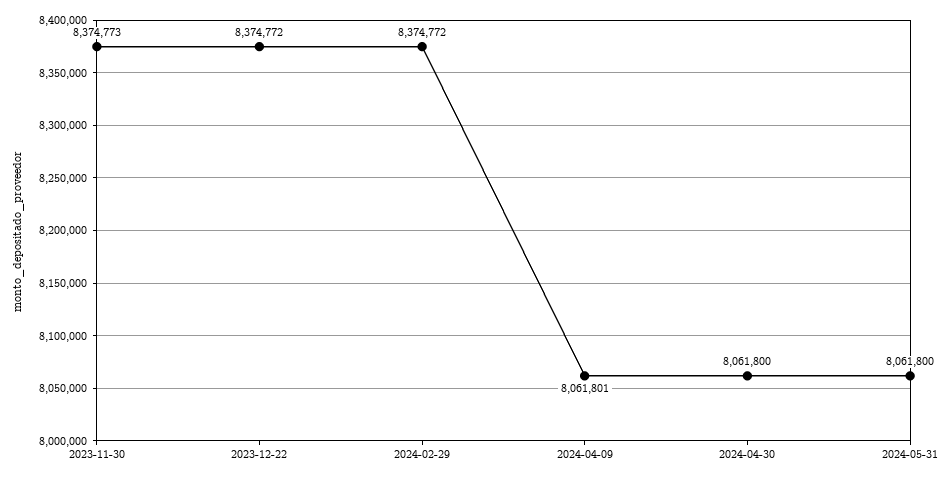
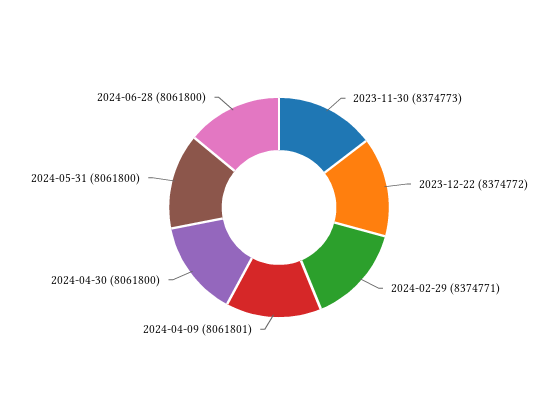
2024-02-29: 8374772 -> 8374771
2024-06-28: none -> 8061800

